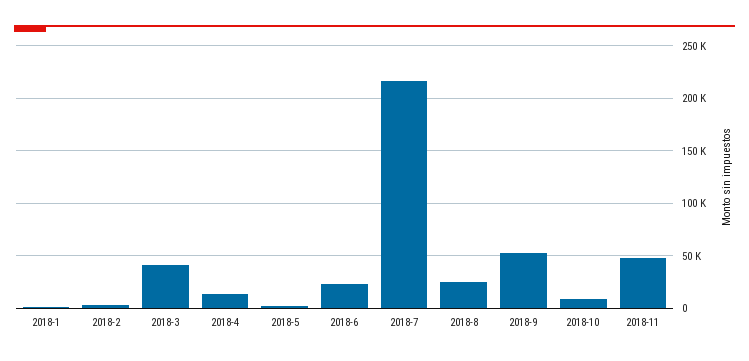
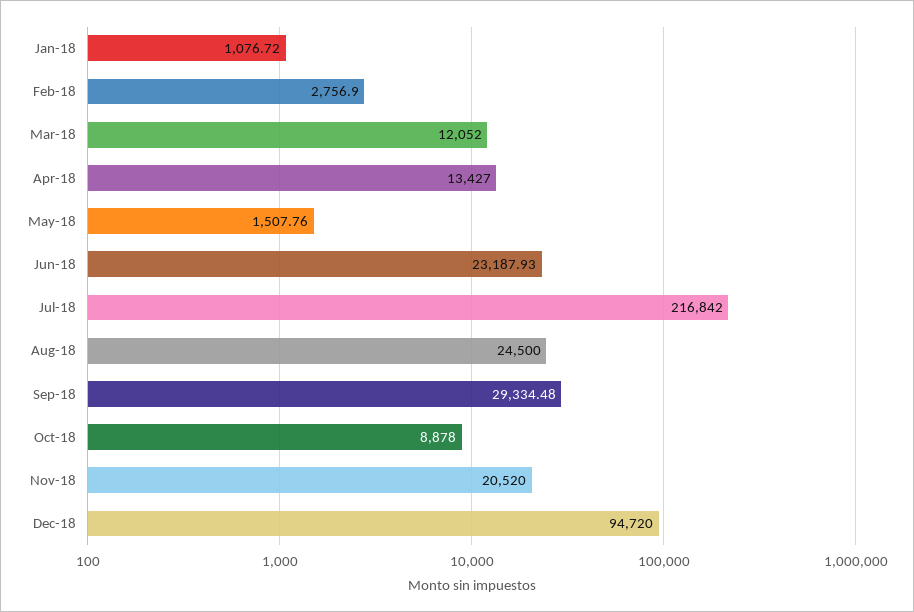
2018-3: 40000 -> 12052
2018-9: 50000 -> 29334.48
2018-11: 50000 -> 20520
Dec-18: none -> 94720

